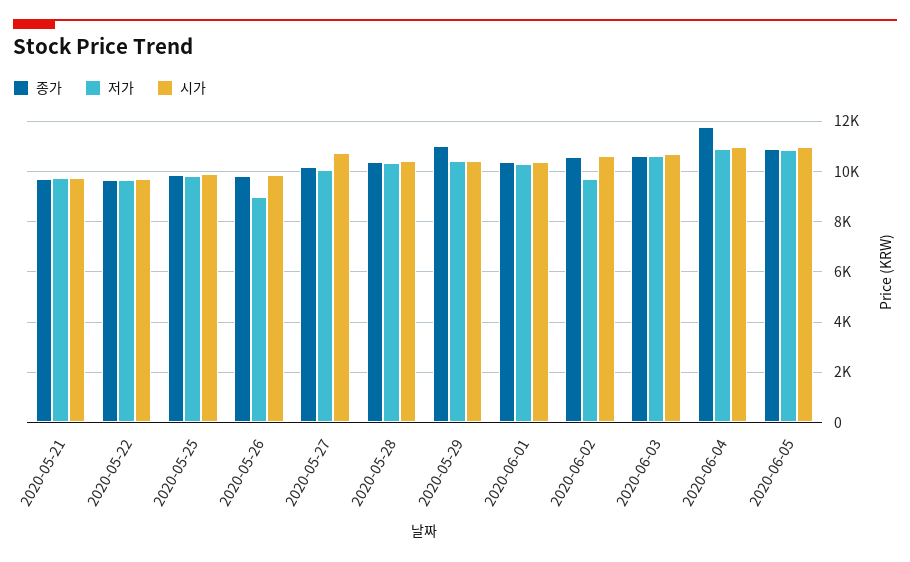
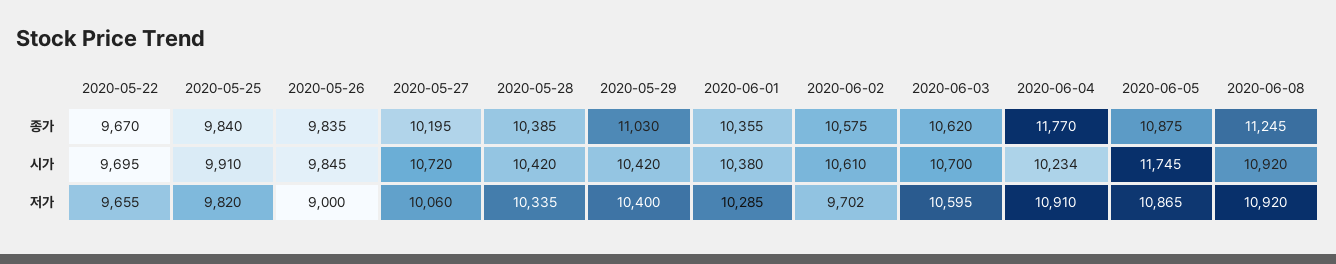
종가, 2020-05-21: 9750 -> none
저가, 2020-05-21: 9750 -> none
시가, 2020-05-21: 9750 -> none
시가, 2020-06-04: 11000 -> 10234
시가, 2020-06-05: 11000 -> 11745
종가, 2020-06-08: none -> 11245
시가, 2020-06-08: none -> 10920
저가, 2020-06-08: none -> 10920

